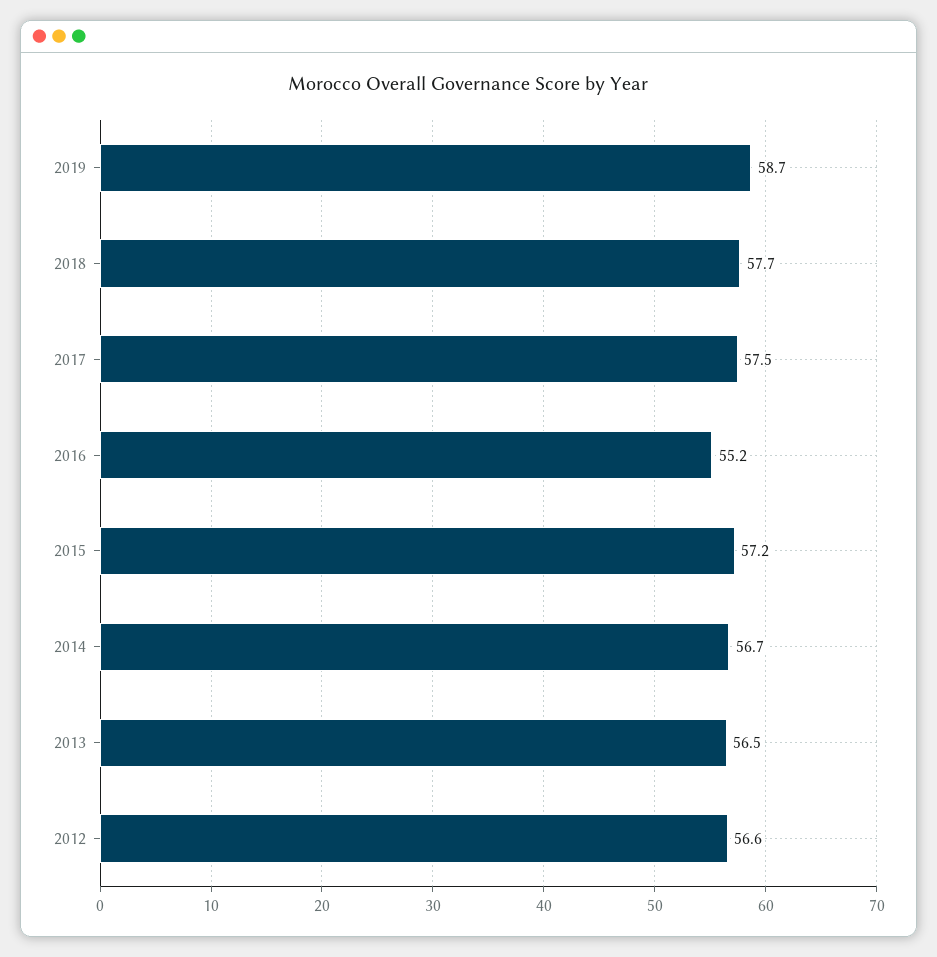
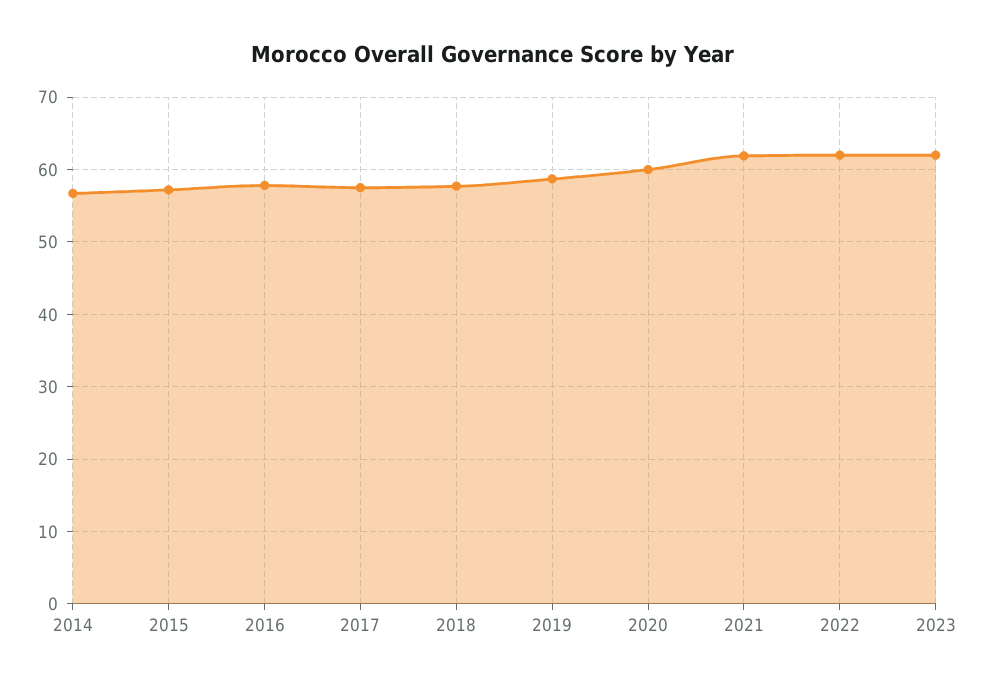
2016: 55.2 -> 58
2013: 56.5 -> none
2012: 56.6 -> none
2020: none -> 60
2021: none -> 62
2022: none -> 62
2023: none -> 62

